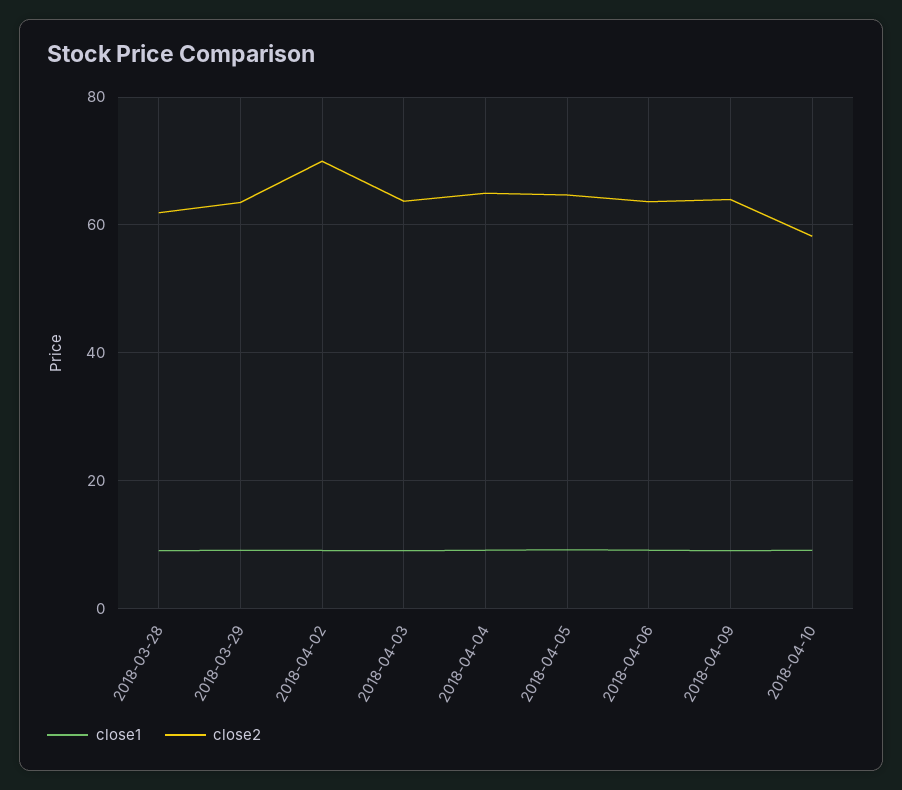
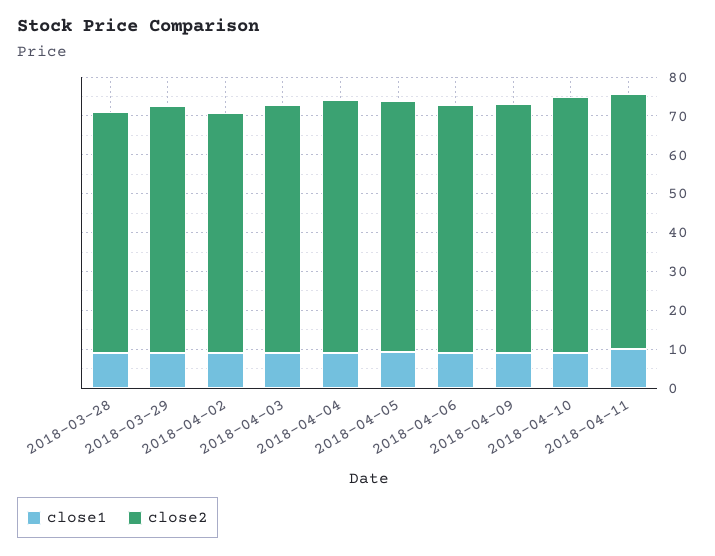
close2, 2018-04-02: 70 -> 62.5
close2, 2018-04-10: 58 -> 65
close1, 2018-04-11: none -> 10
close2, 2018-04-11: none -> 65

